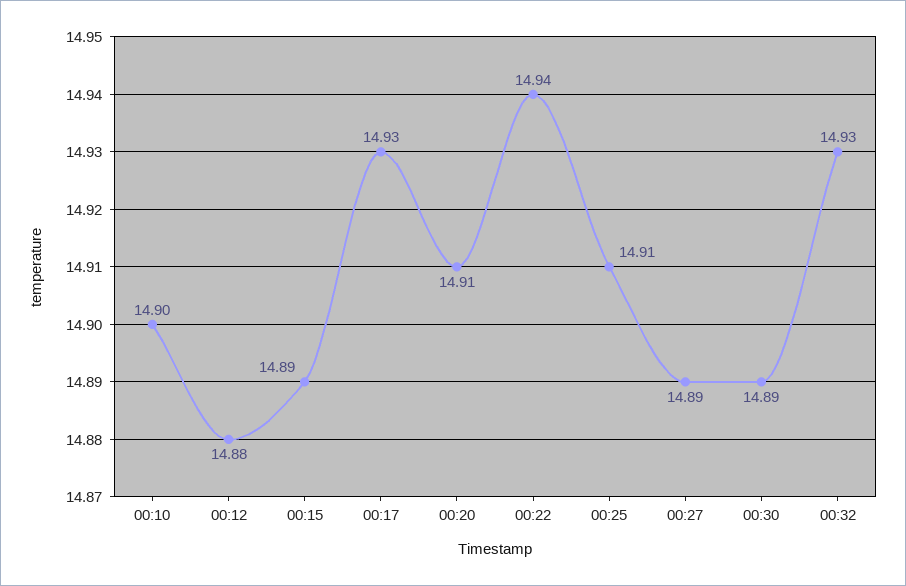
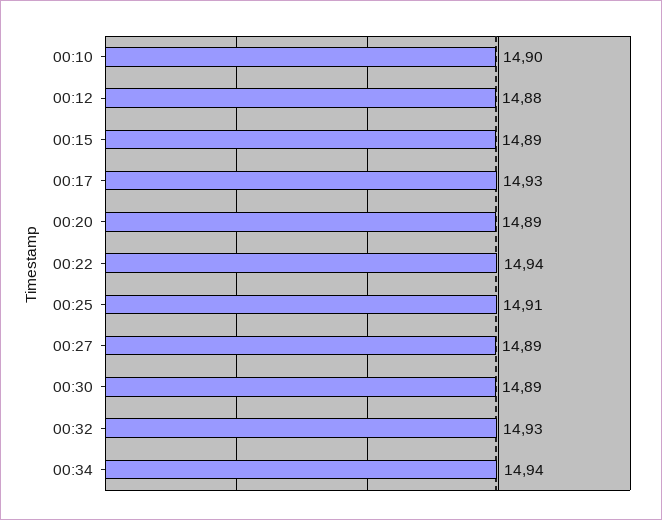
00:20: 14.91 -> 14.89
00:34: none -> 14.94

